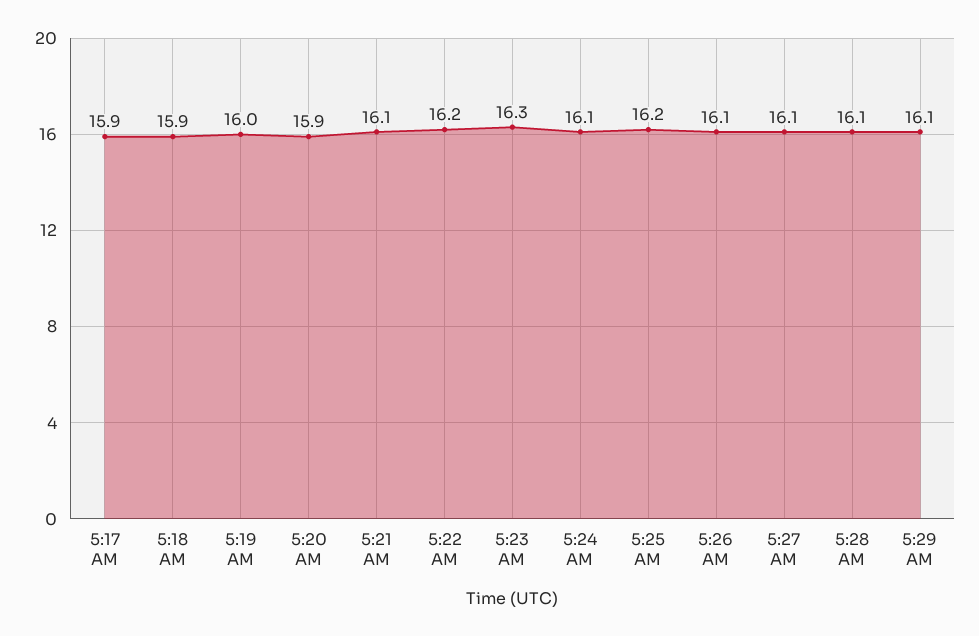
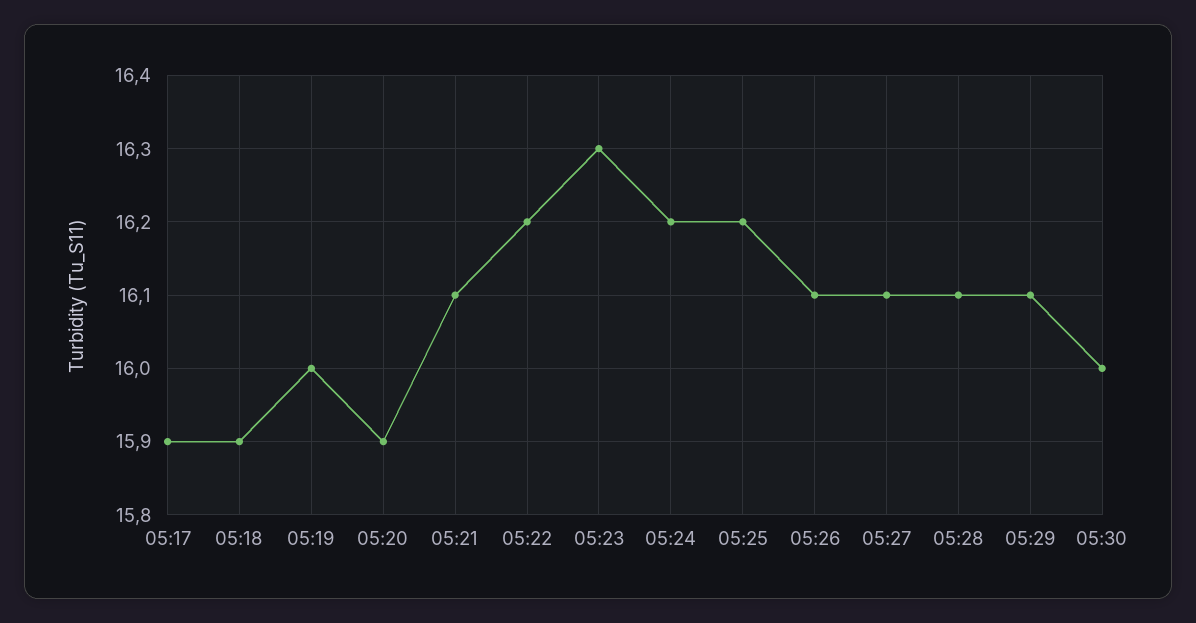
5:24 AM: 16.1 -> 16.2
05:30: none -> 16

